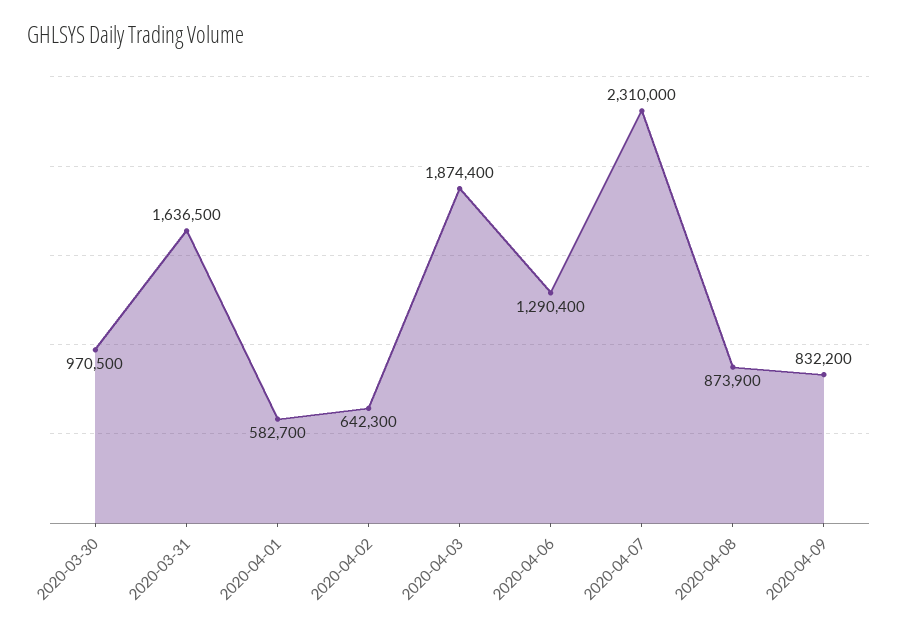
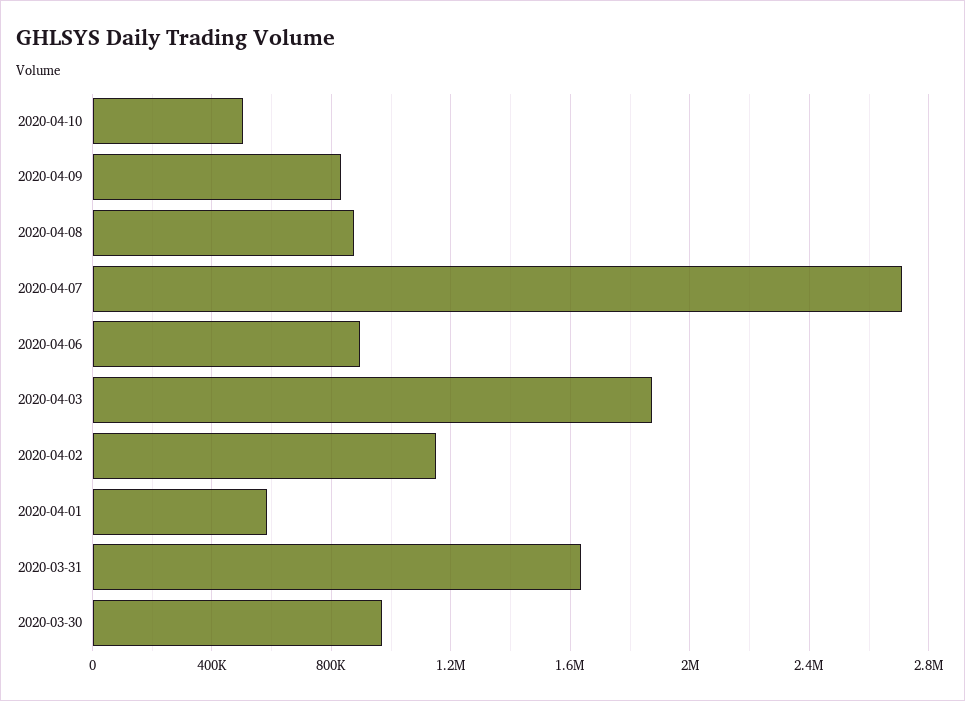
2020-04-02: 642300 -> 1150000
2020-04-06: 1290400 -> 900000
2020-04-07: 2310000 -> 2700000
2020-04-10: none -> 500000

